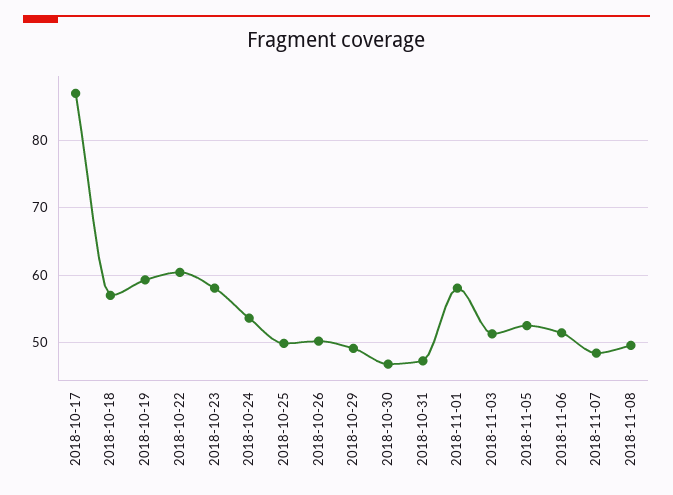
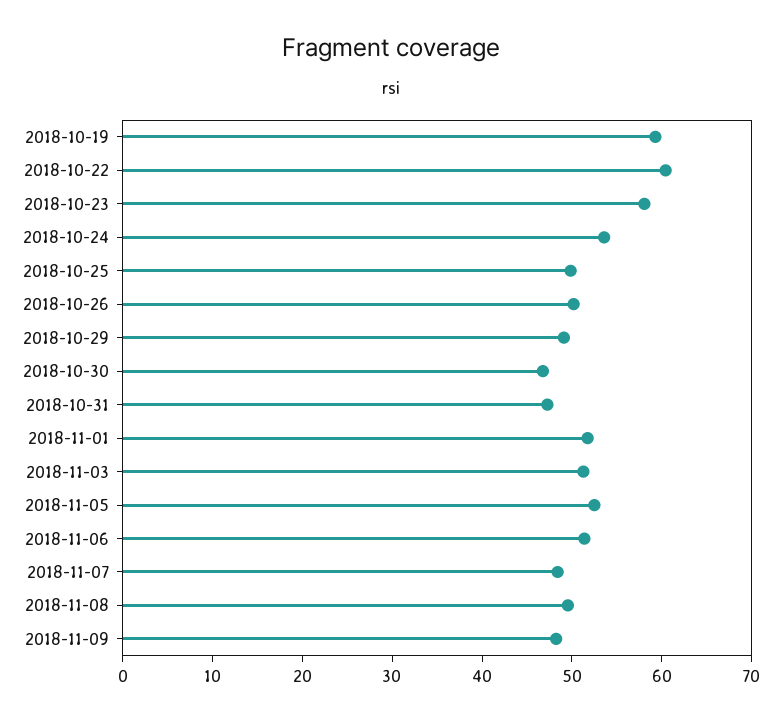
2018-10-17: 87 -> none
2018-10-18: 57 -> none
2018-11-01: 58 -> 52
2018-11-09: none -> 48

